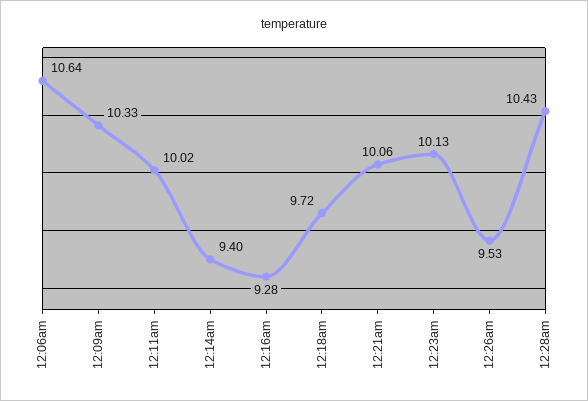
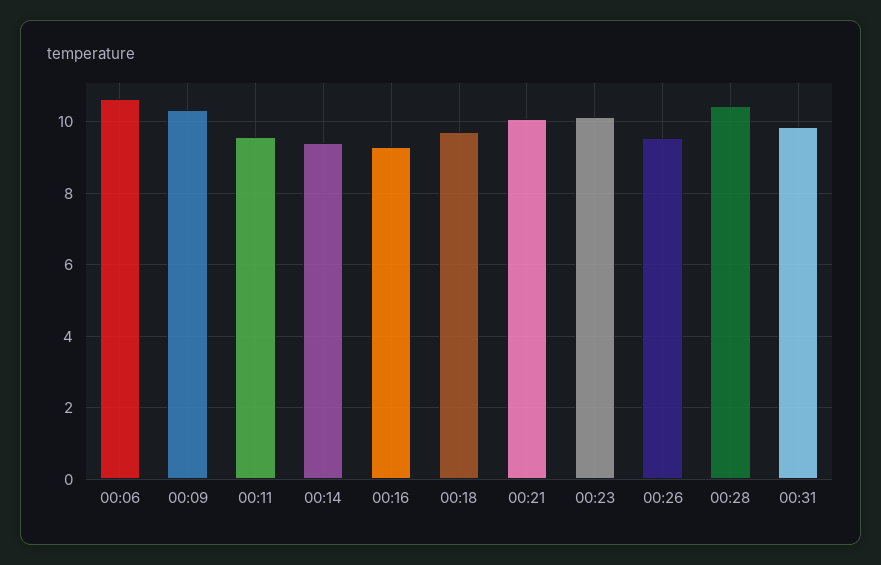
12:11am: 10.02 -> 9.6
00:31: none -> 9.8

